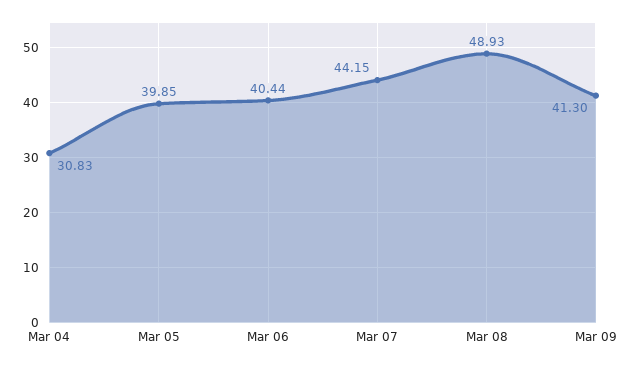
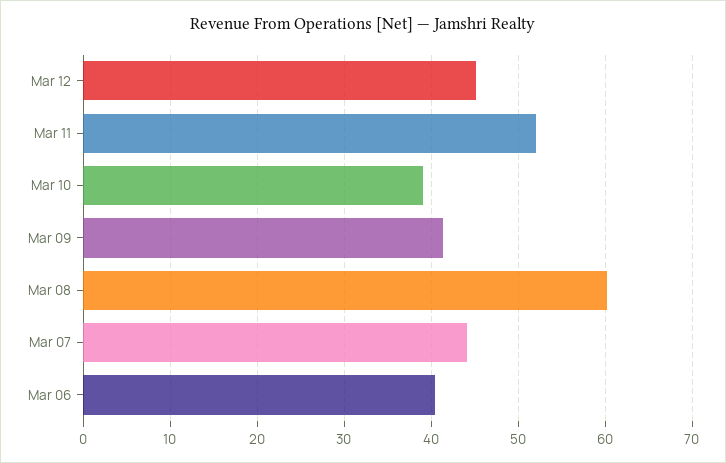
Mar 04: 30.83 -> none
Mar 05: 39.85 -> none
Mar 08: 48.93 -> 60
Mar 12: none -> 45
Mar 11: none -> 52
Mar 10: none -> 39

